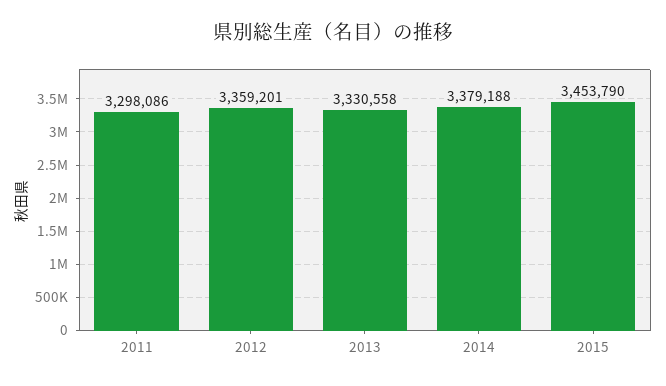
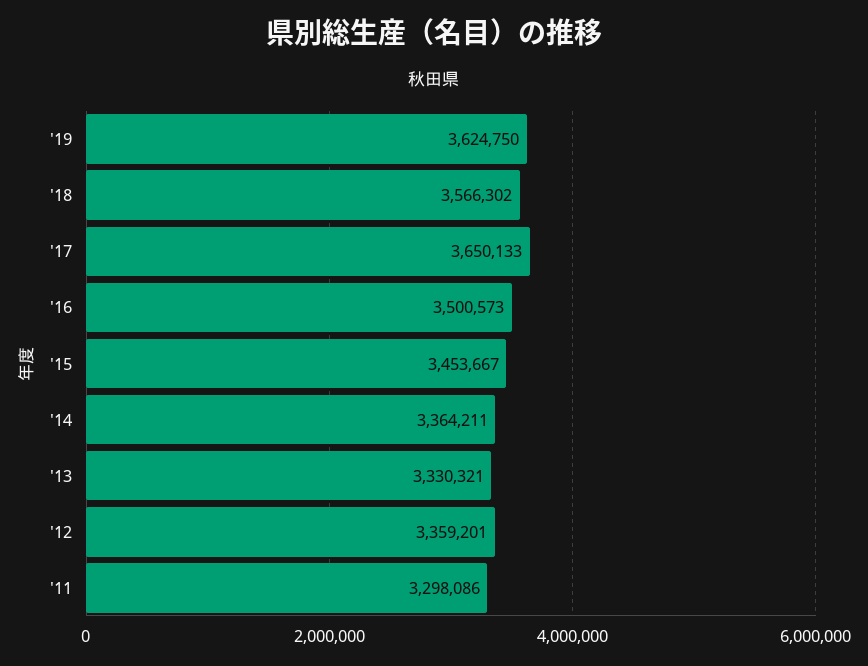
2013: 3330558 -> 3330321
2014: 3379188 -> 3364211
2015: 3453790 -> 3453667
'19: none -> 3624750
'18: none -> 3566302
'17: none -> 3650133
'16: none -> 3500573

